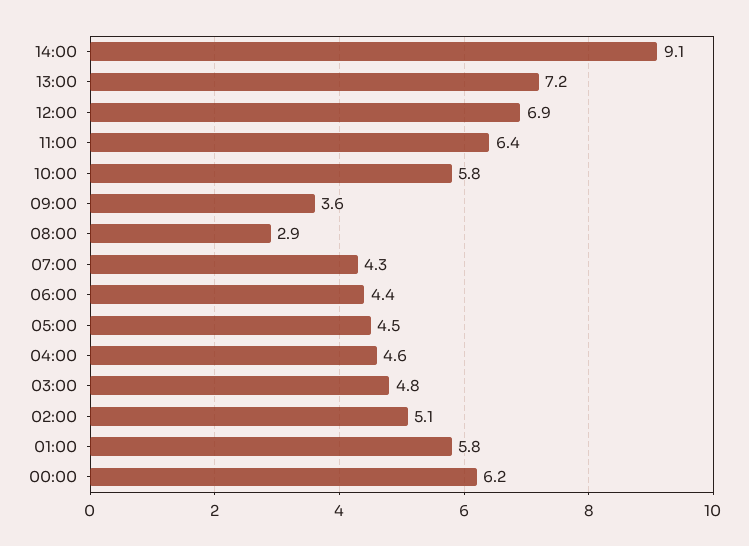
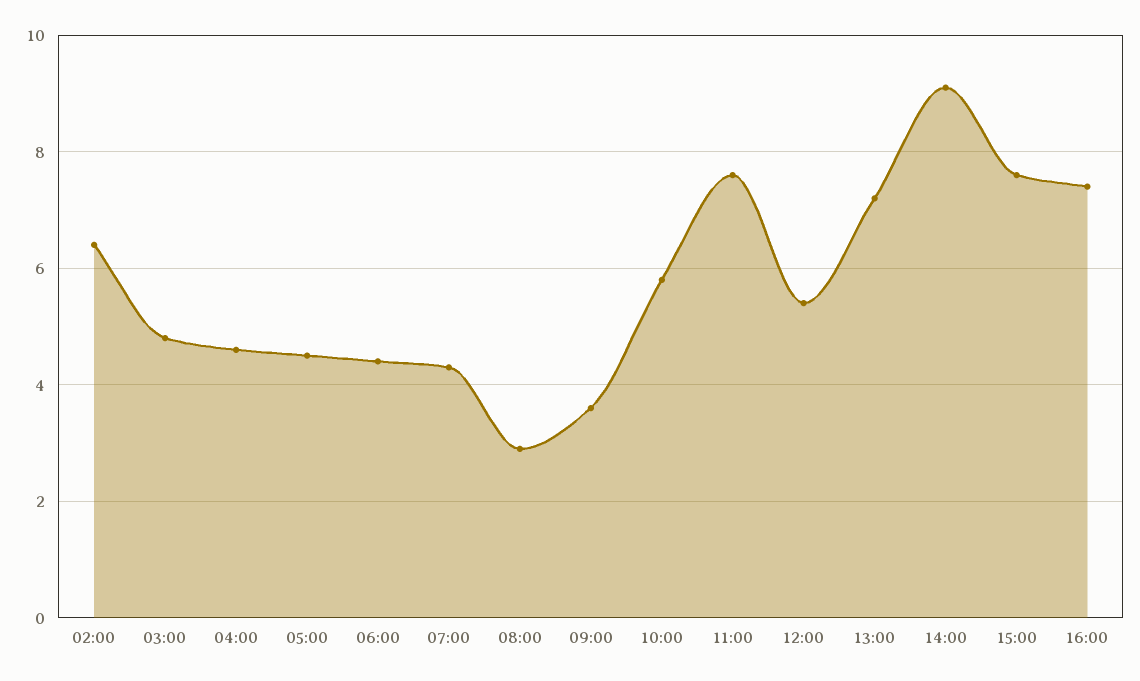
12:00: 6.9 -> 5.5
11:00: 6.4 -> 7.5
02:00: 5.1 -> 6.5
01:00: 5.8 -> none
00:00: 6.2 -> none
15:00: none -> 7.5
16:00: none -> 7.5

